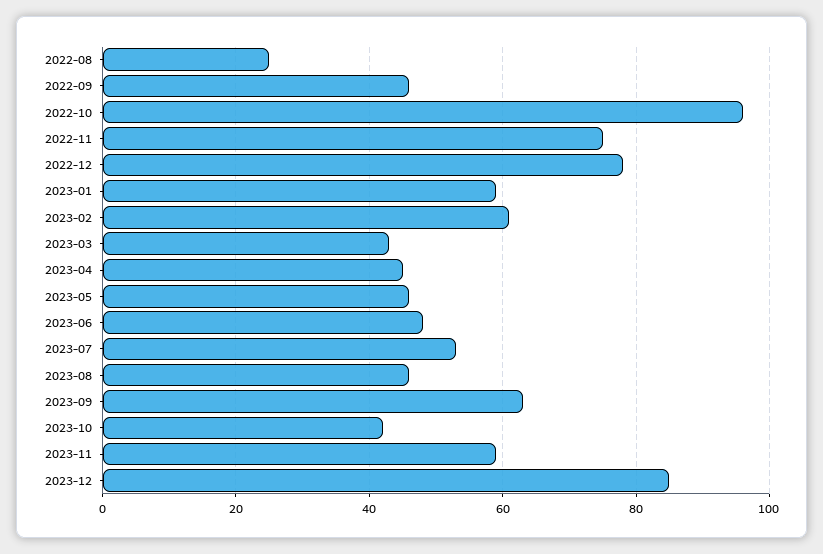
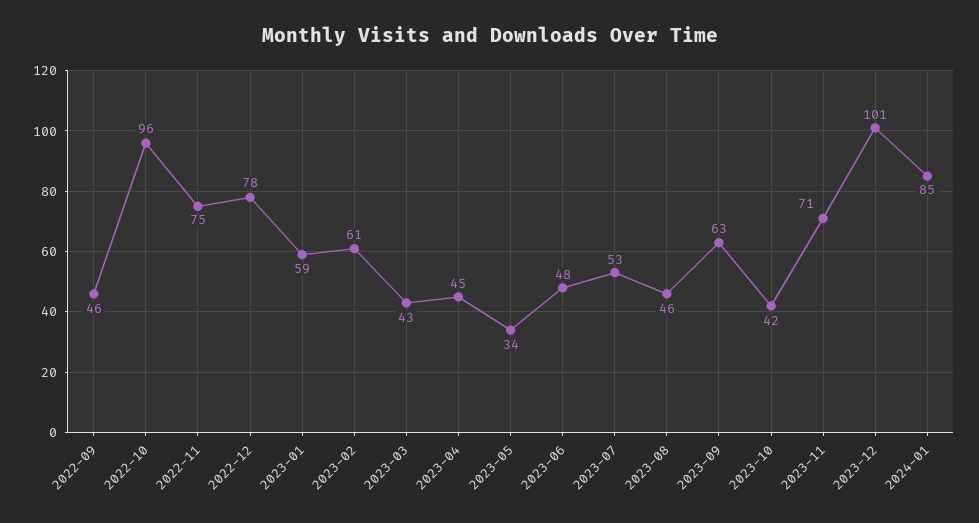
2022-08: 25 -> none
2023-05: 45 -> 34
2023-11: 60 -> 71
2023-12: 85 -> 101
2024-01: none -> 85

